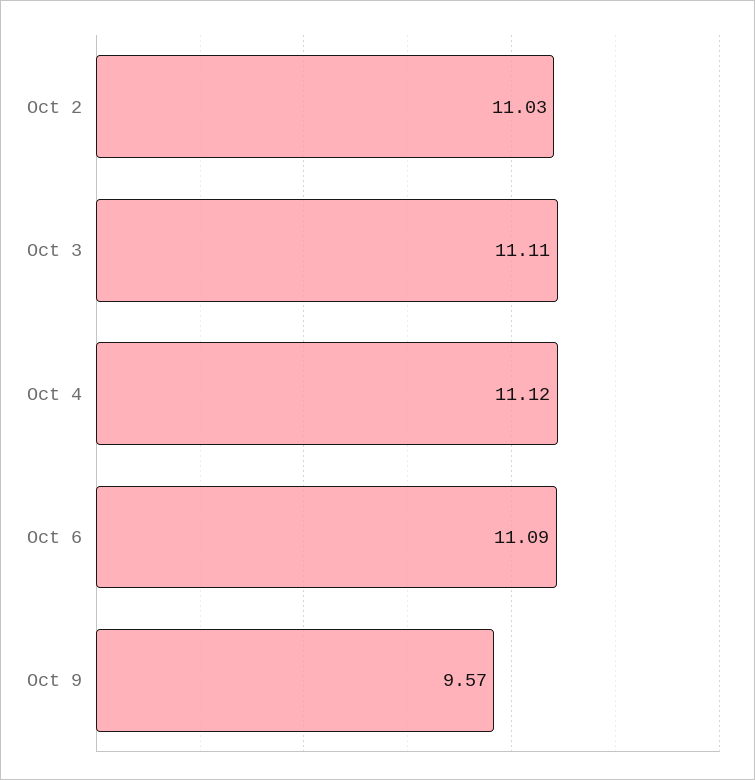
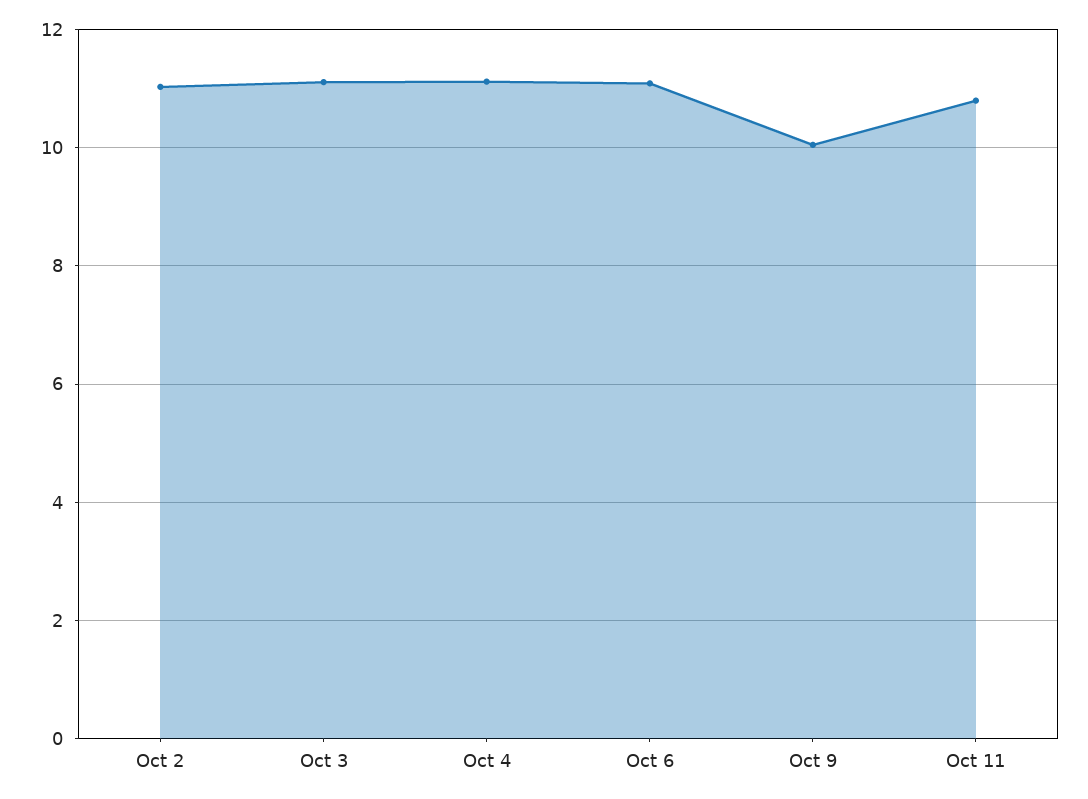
Oct 9: 9.57 -> 10
Oct 11: none -> 10.8

